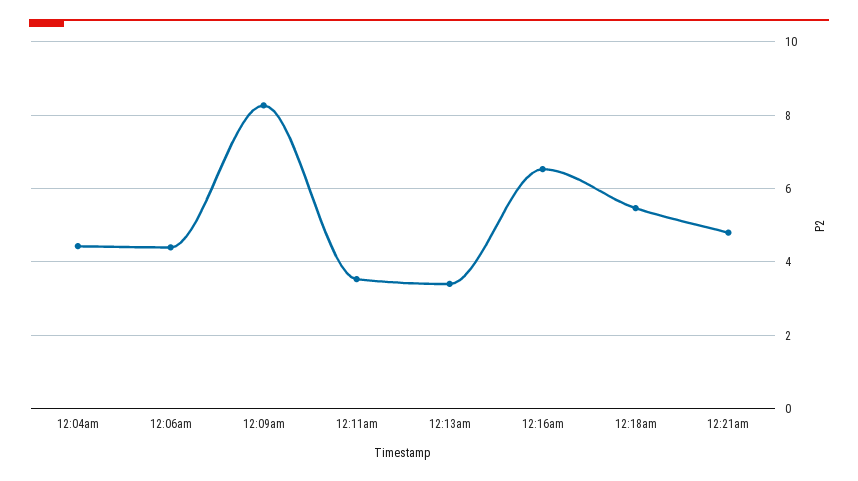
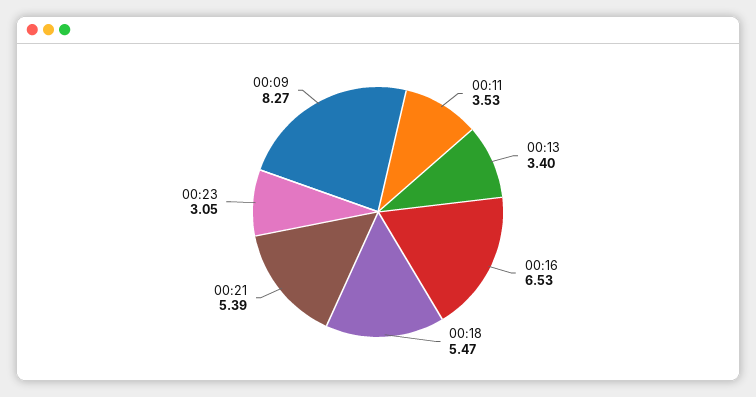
12:04am: 4.4 -> none
12:06am: 4.4 -> none
12:21am: 4.8 -> 5.39
00:23: none -> 3.05

